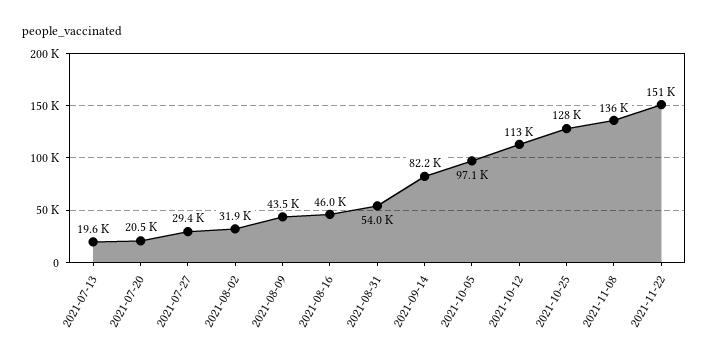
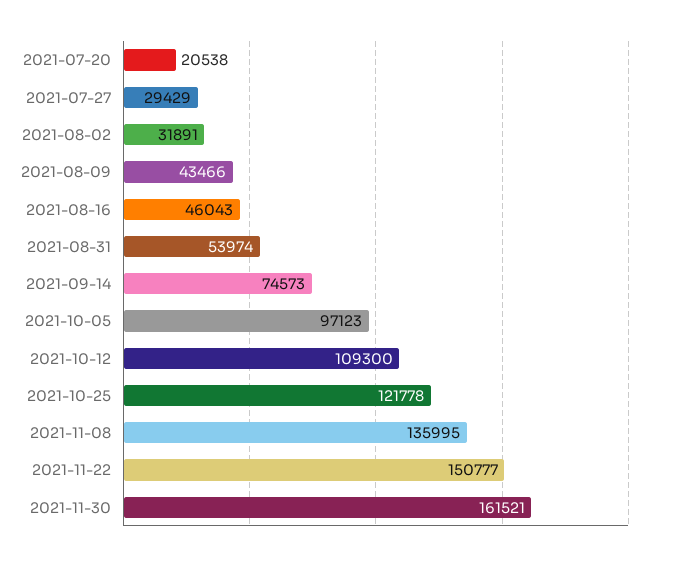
2021-07-13: 19600 -> none
2021-09-14: 82200 -> 74573
2021-10-12: 113000 -> 109300
2021-10-25: 128000 -> 121778
2021-11-30: none -> 161521

